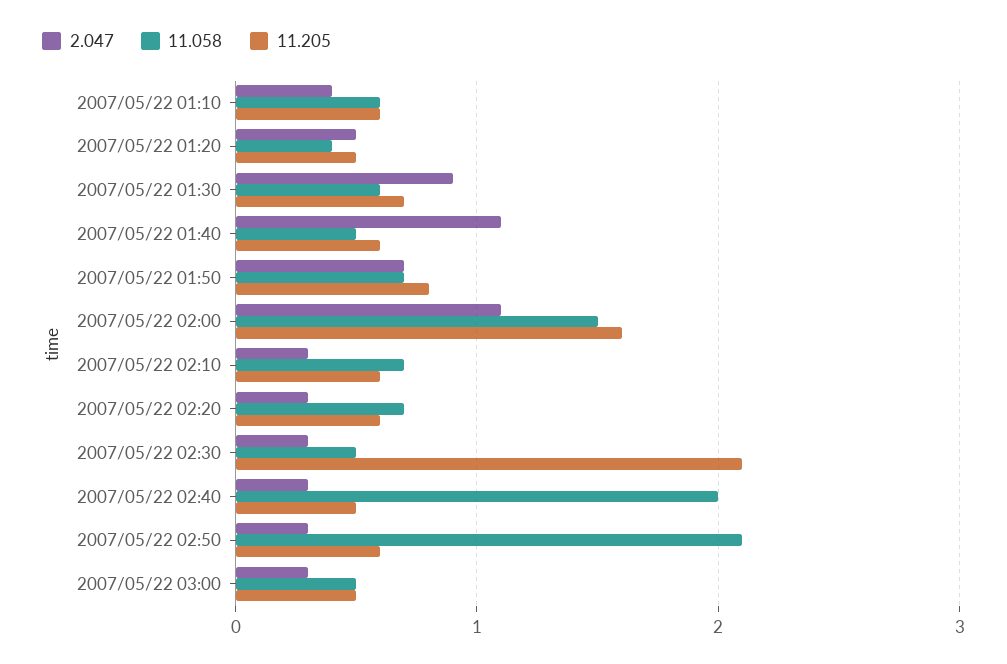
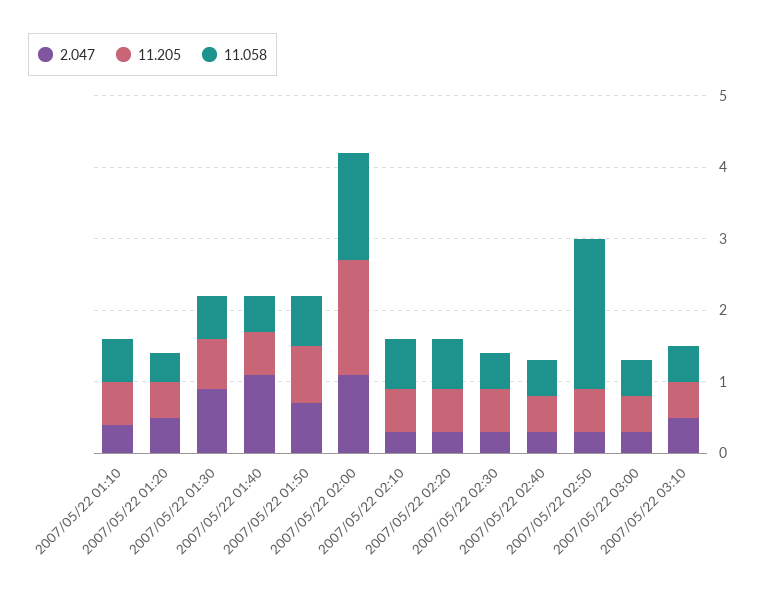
11.205, 2007/05/22 02:30: 2.1 -> 0.5
11.058, 2007/05/22 02:40: 2 -> 0.5
2.047, 2007/05/22 03:10: none -> 0.5
11.205, 2007/05/22 03:10: none -> 0.5
11.058, 2007/05/22 03:10: none -> 0.5

